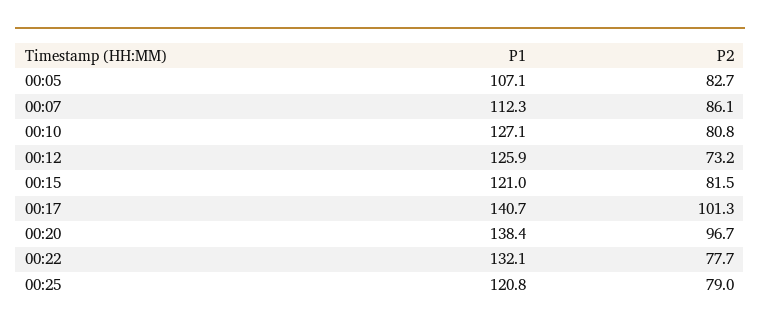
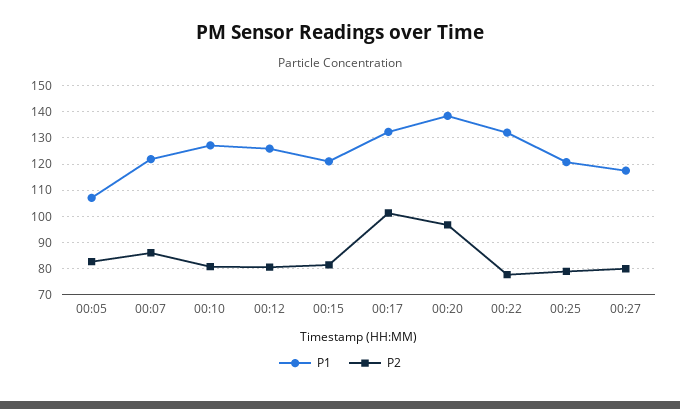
P1, 00:07: 112.3 -> 122.5
P2, 00:12: 73.2 -> 80
P1, 00:17: 140.7 -> 132.5
P1, 00:27: none -> 117.5
P2, 00:27: none -> 80

